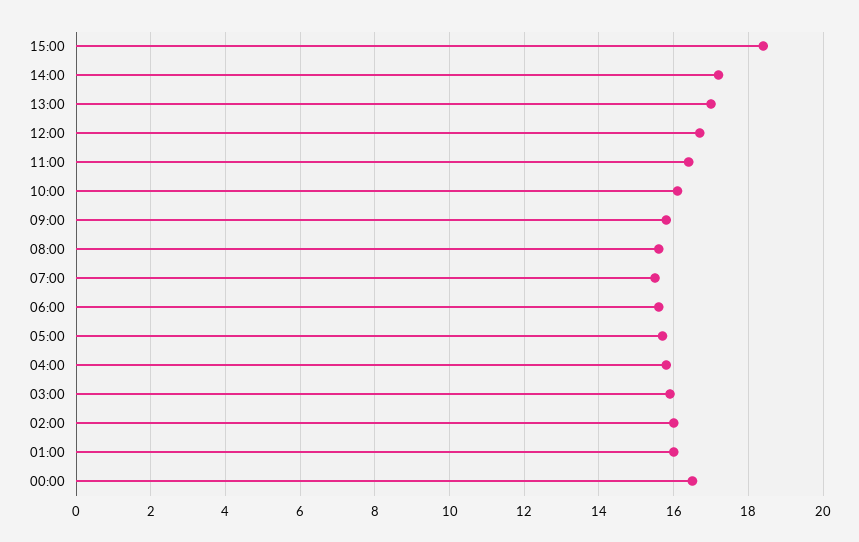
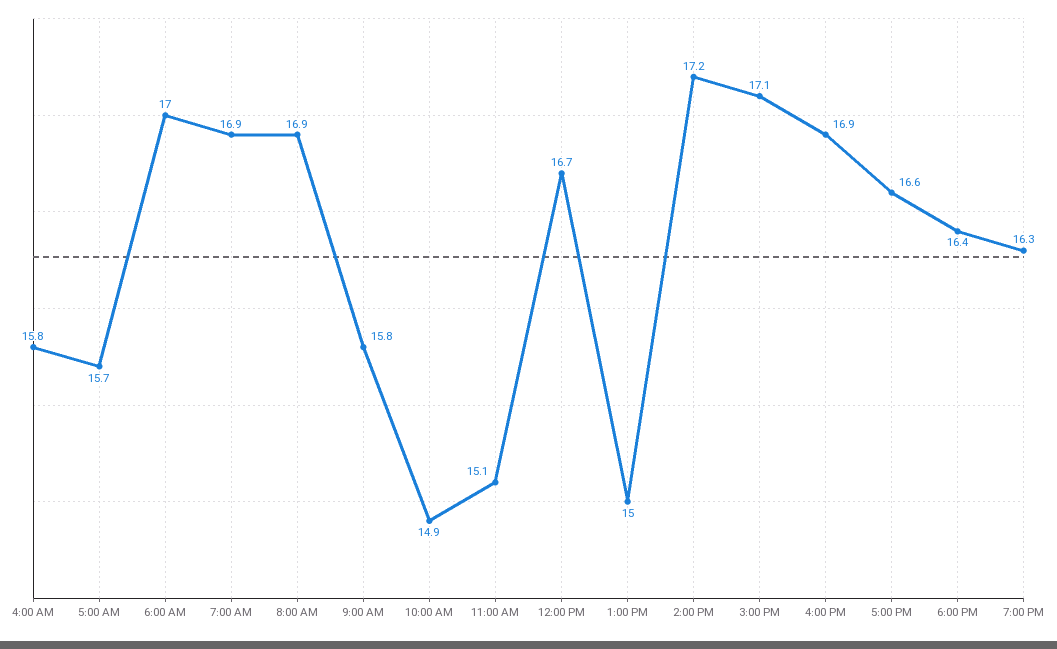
15:00: 18.5 -> 17.1
13:00: 17 -> 15
11:00: 16.5 -> 15.1
10:00: 16 -> 14.9
08:00: 15.5 -> 16.9
07:00: 15.5 -> 16.9
06:00: 15.5 -> 17
03:00: 16 -> none
02:00: 16 -> none
01:00: 16 -> none
00:00: 16.5 -> none
4:00 PM: none -> 16.9
5:00 PM: none -> 16.6
6:00 PM: none -> 16.4
7:00 PM: none -> 16.3

